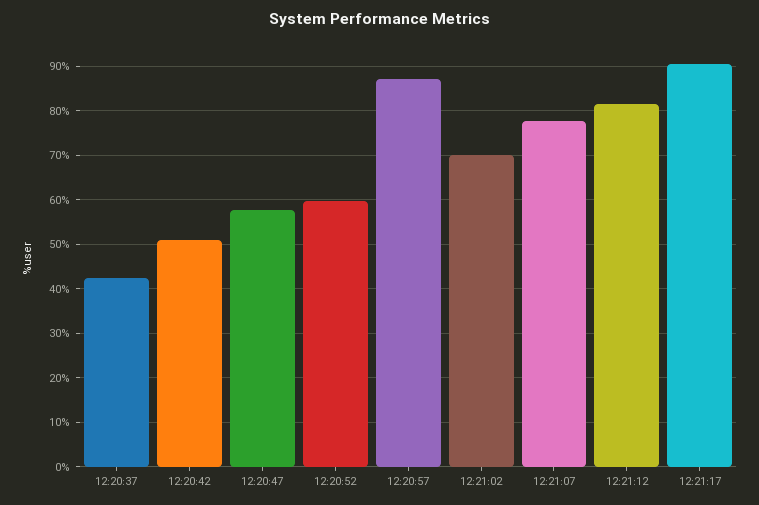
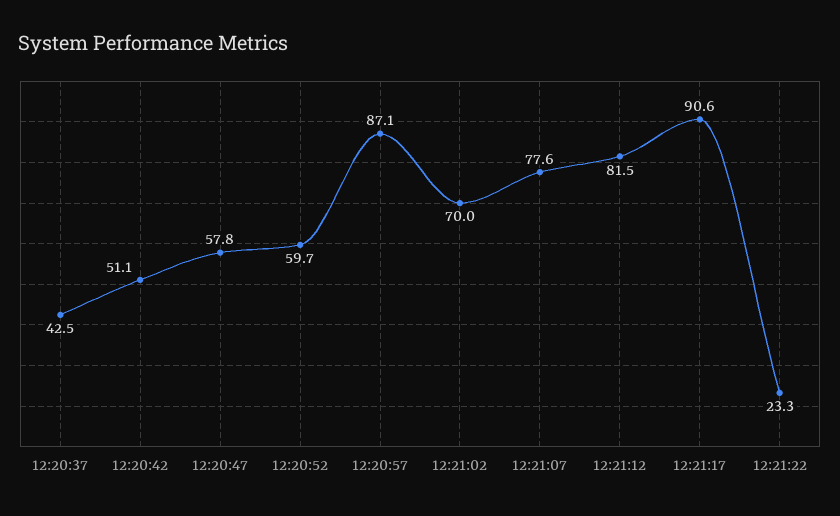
12:21:22: none -> 23.3

